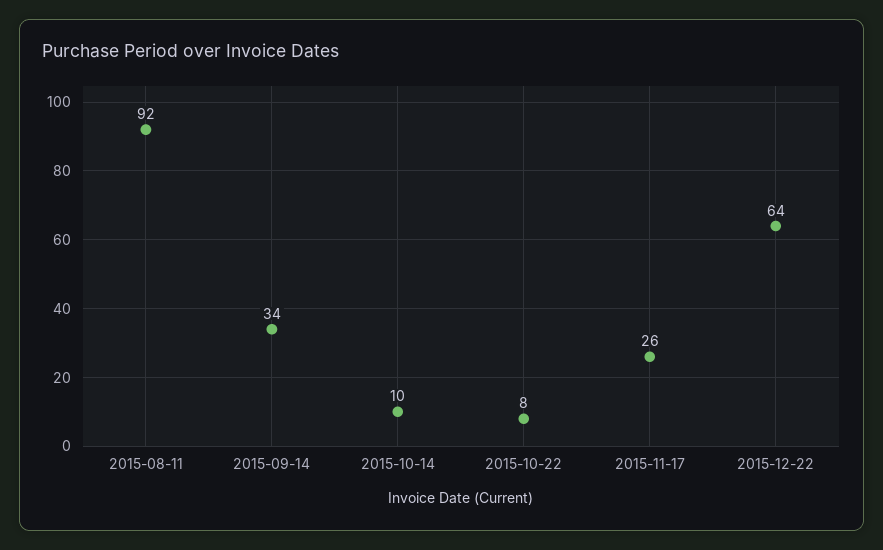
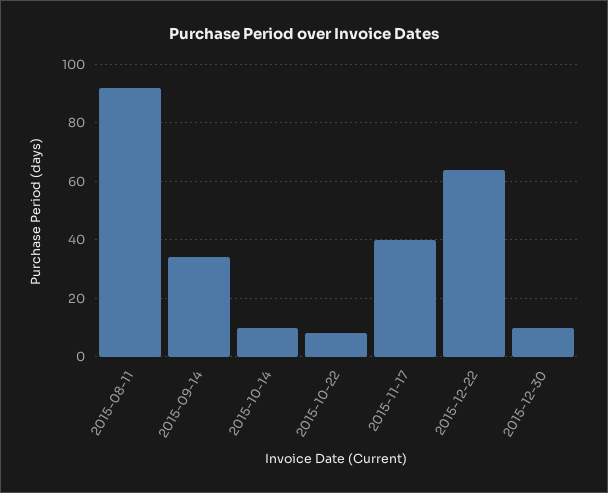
2015-11-17: 26 -> 40
2015-12-30: none -> 10

